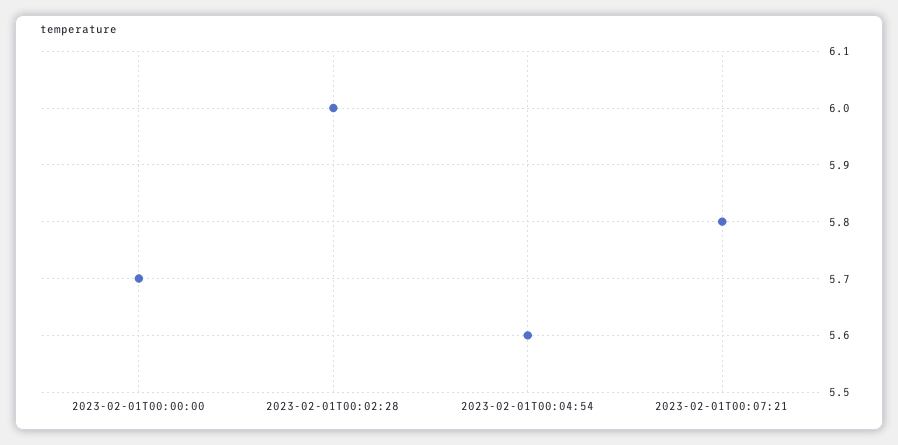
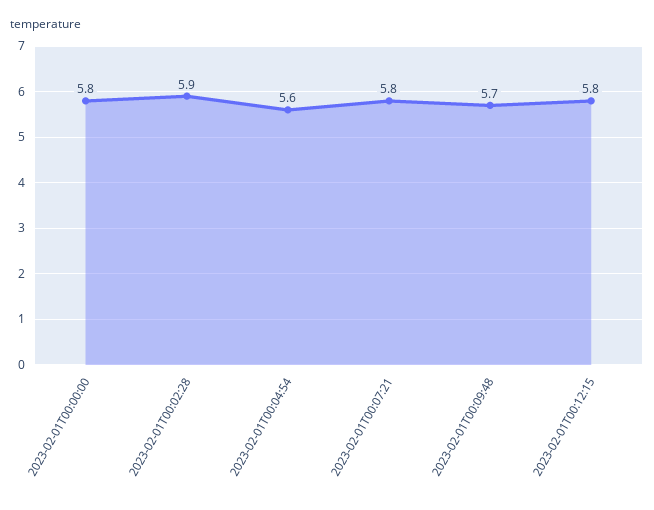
2023-02-01T00:00:00: 5.7 -> 5.8
2023-02-01T00:02:28: 6 -> 5.9
2023-02-01T00:09:48: none -> 5.7
2023-02-01T00:12:15: none -> 5.8

